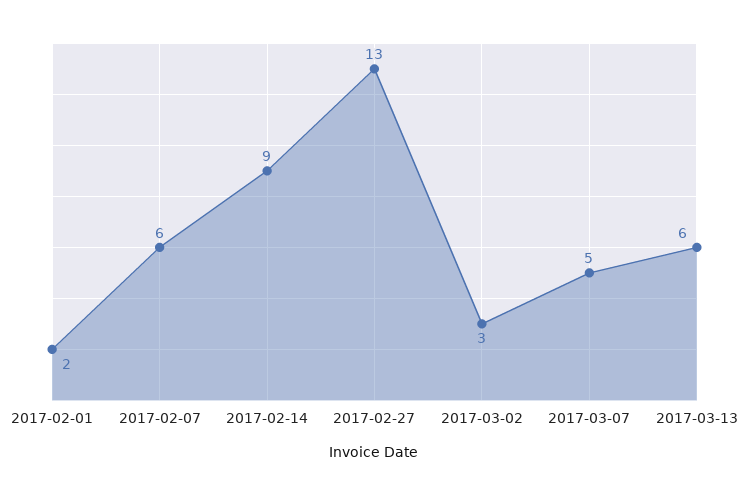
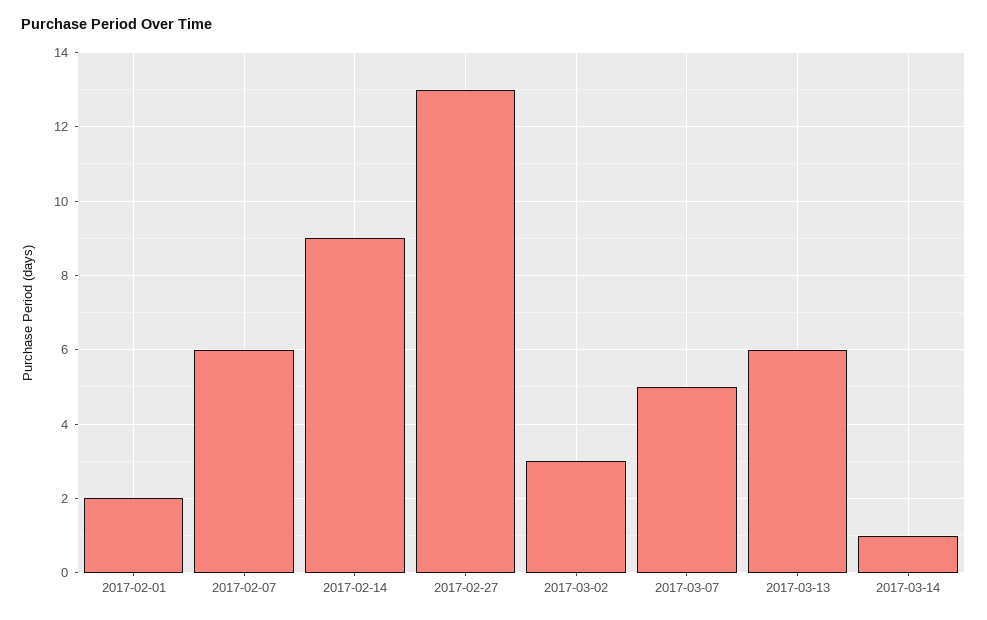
2017-03-14: none -> 1

